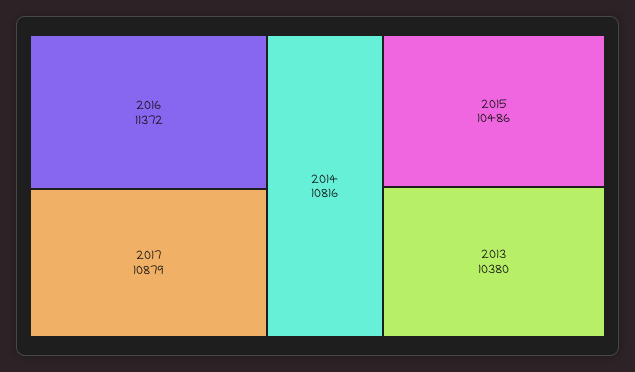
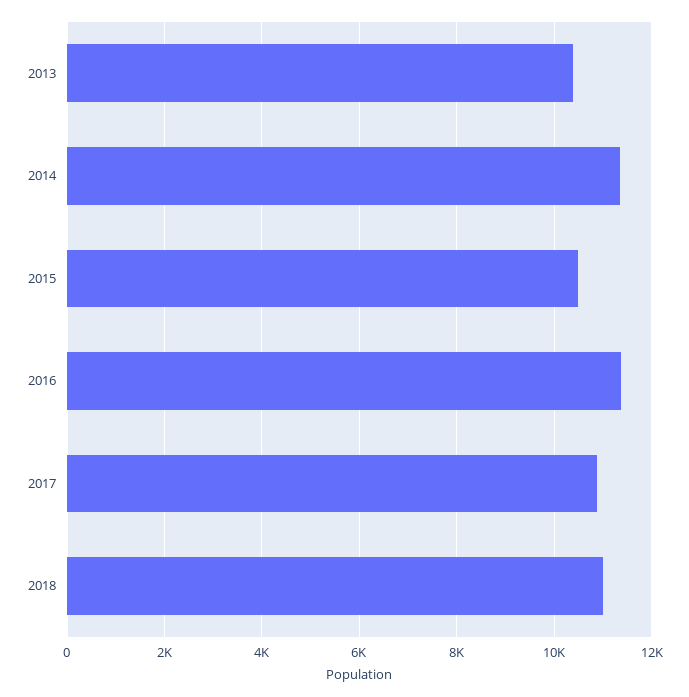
2014: 10816 -> 11400
2018: none -> 11000

